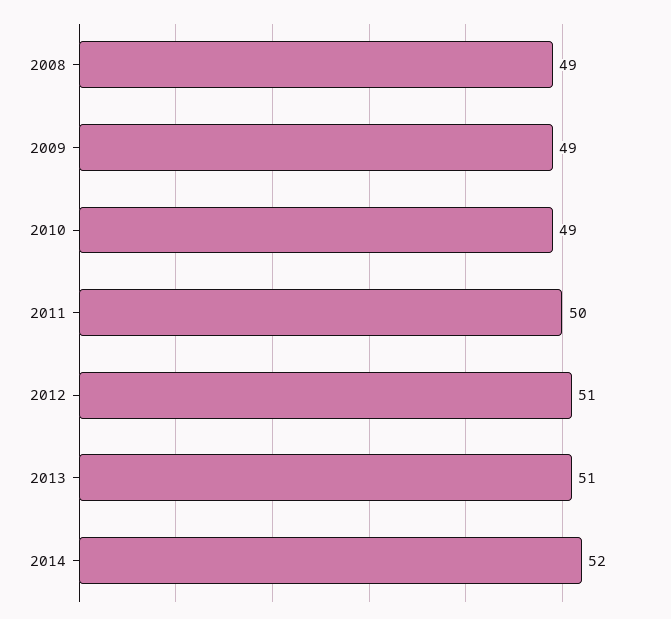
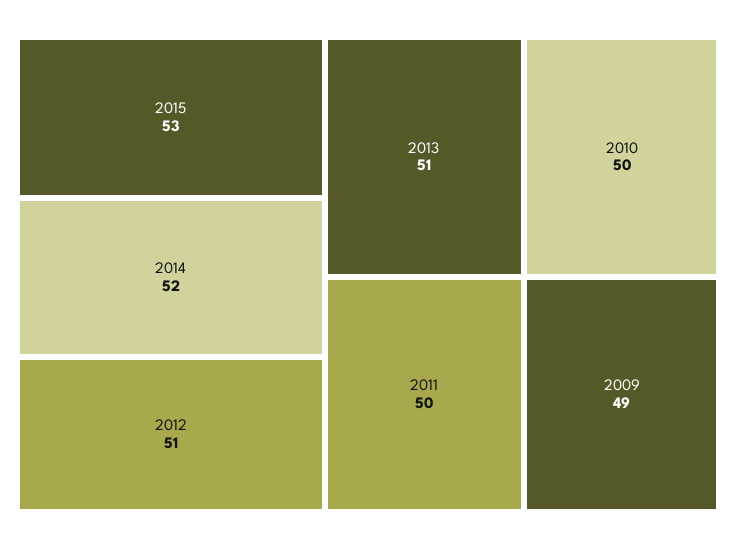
2008: 49 -> none
2010: 49 -> 50
2015: none -> 53

